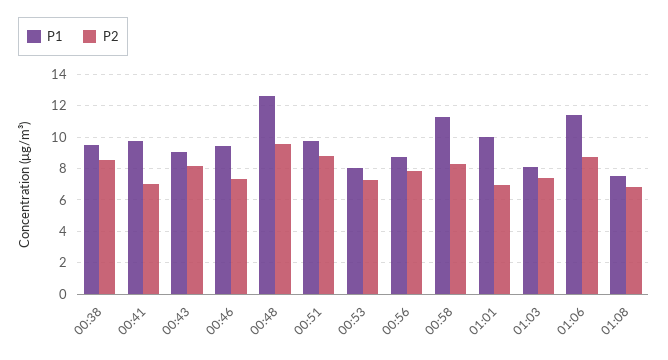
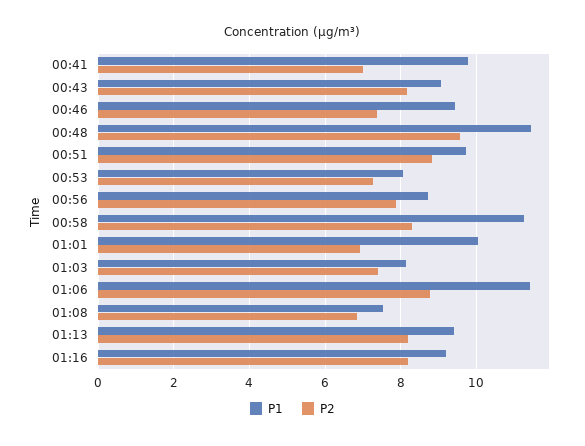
P1, 00:38: 9.5 -> none
P2, 00:38: 8.5 -> none
P1, 00:48: 12.5 -> 11.4
P1, 01:13: none -> 9.4
P2, 01:13: none -> 8.2
P1, 01:16: none -> 9.2
P2, 01:16: none -> 8.2

